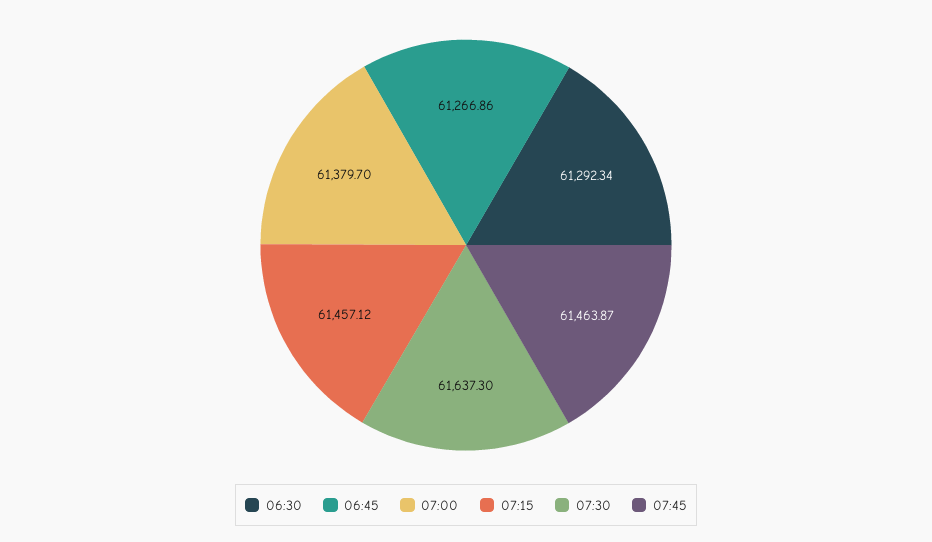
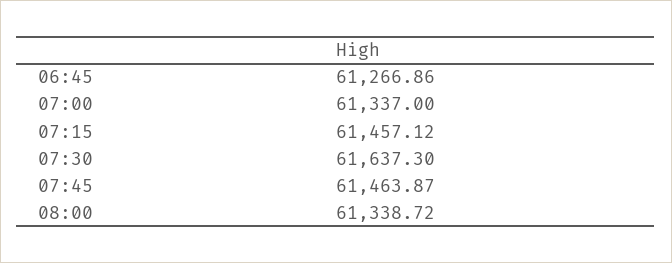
06:30: 61292.34 -> none
07:00: 61379.7 -> 61337
08:00: none -> 61338.72

